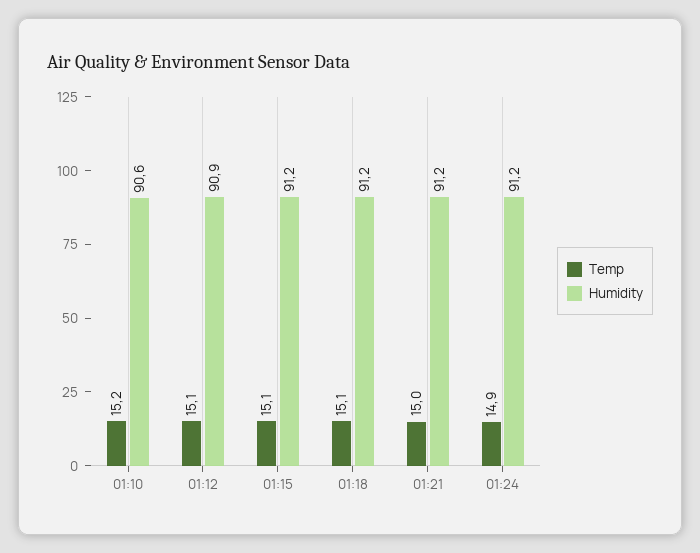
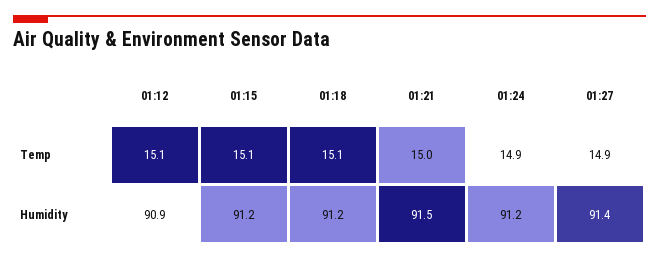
Temp, 01:10: 15.2 -> none
Humidity, 01:10: 90.6 -> none
Humidity, 01:21: 91.2 -> 91.5
Temp, 01:27: none -> 14.9
Humidity, 01:27: none -> 91.4

